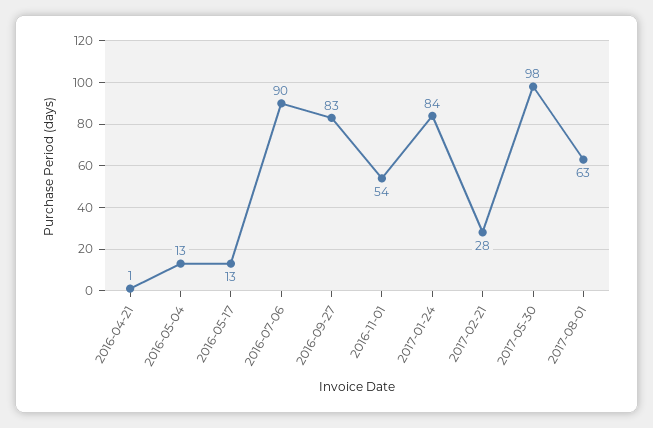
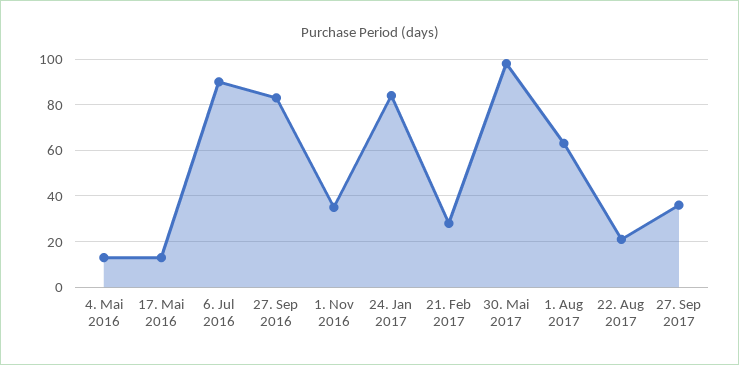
2016-04-21: 1 -> none
2016-11-01: 54 -> 35
22. Aug 2017: none -> 20
27. Sep 2017: none -> 35

